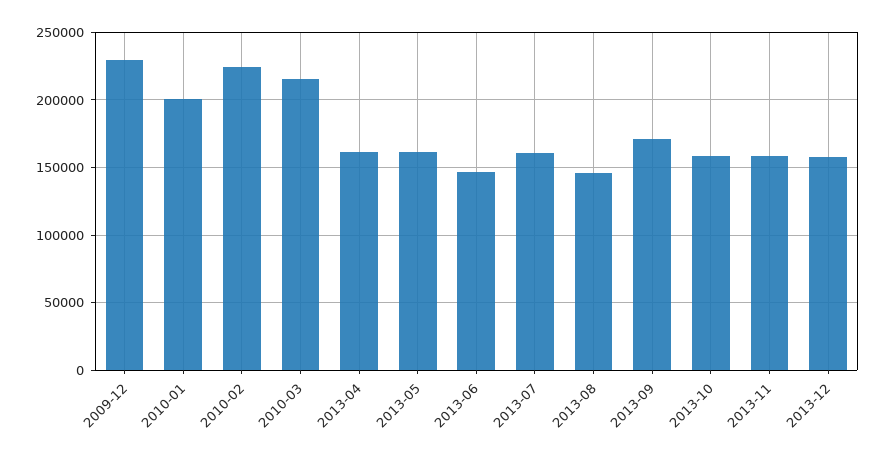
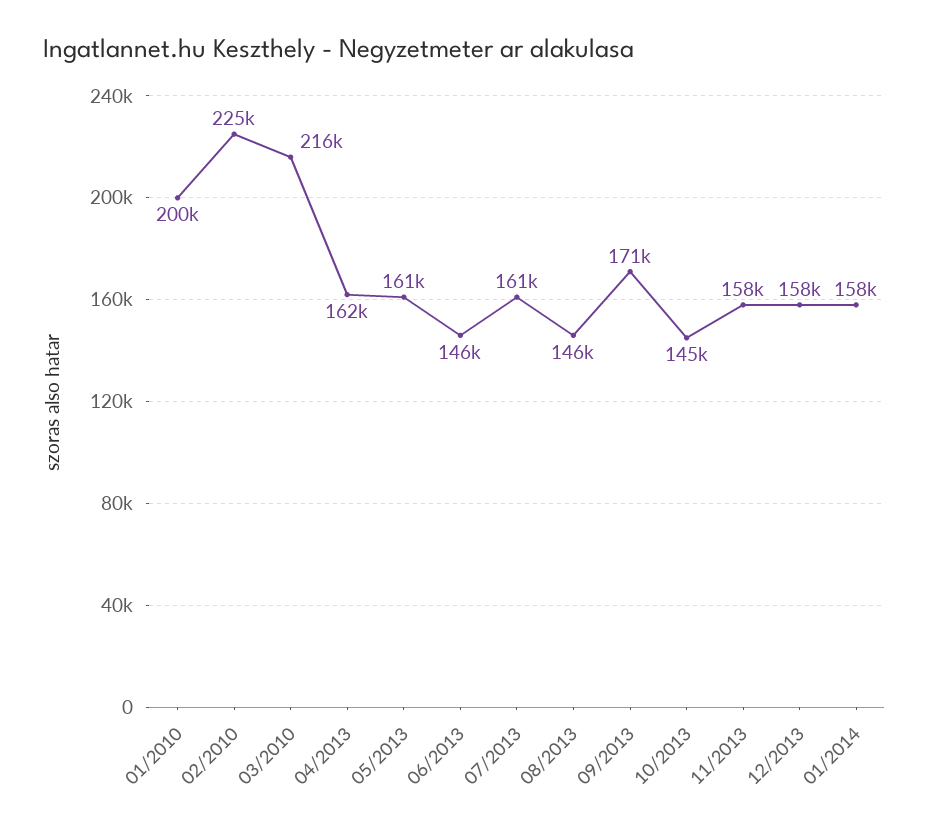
2009-12: 230000 -> none
2013-10: 160000 -> 145000
01/2014: none -> 158000

